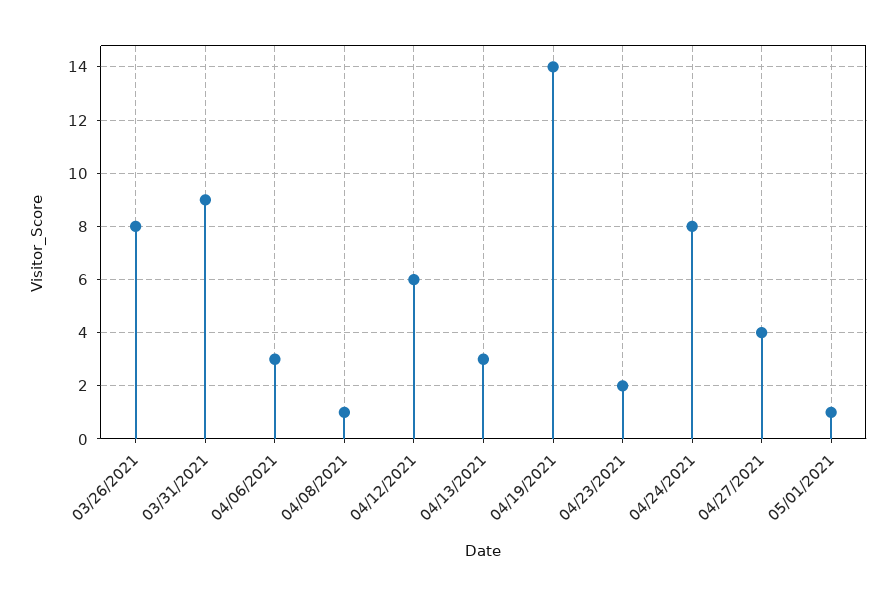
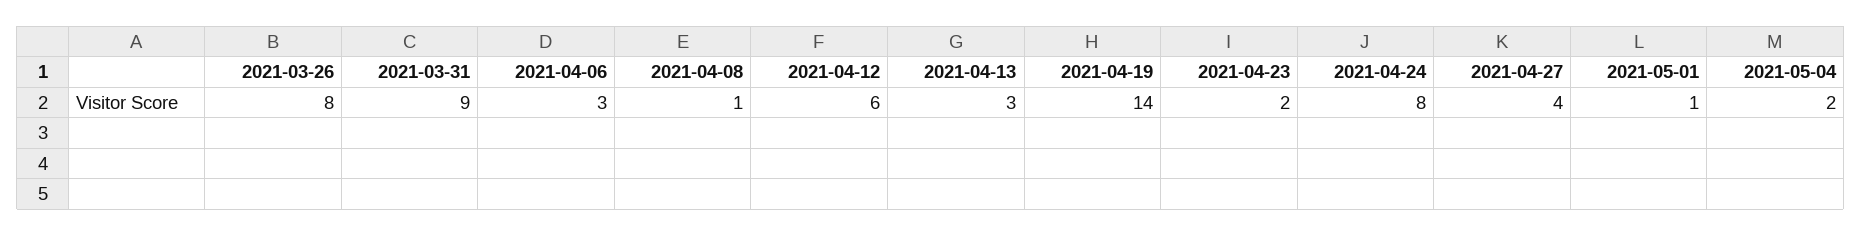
2021-05-04: none -> 2

